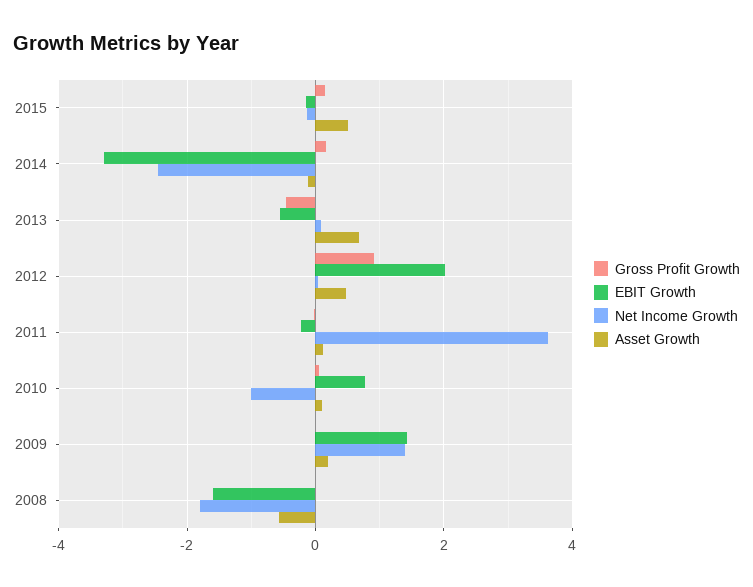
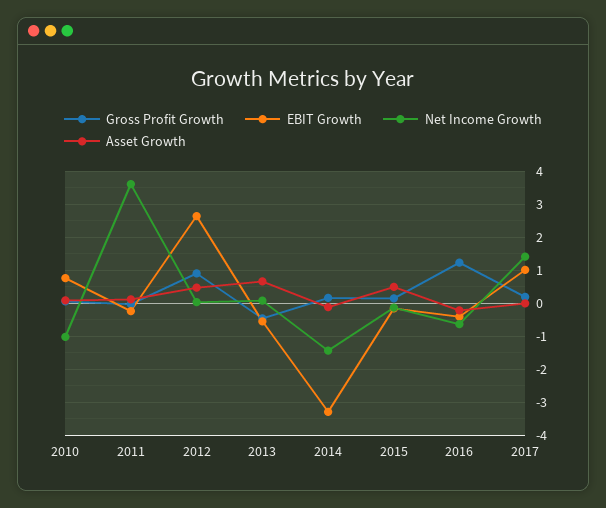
Net Income Growth, 2014: -2.4 -> -1.4
EBIT Growth, 2012: 2 -> 2.6
Gross Profit Growth, 2009: 0 -> none
EBIT Growth, 2009: 1.4 -> none
Net Income Growth, 2009: 1.4 -> none
Asset Growth, 2009: 0.2 -> none
Gross Profit Growth, 2008: 0 -> none
EBIT Growth, 2008: -1.6 -> none
Net Income Growth, 2008: -1.8 -> none
Asset Growth, 2008: -0.6 -> none
Gross Profit Growth, 2016: none -> 1.2
EBIT Growth, 2016: none -> -0.4
Net Income Growth, 2016: none -> -0.6
Asset Growth, 2016: none -> -0.2
Gross Profit Growth, 2017: none -> 0.2
EBIT Growth, 2017: none -> 1
Net Income Growth, 2017: none -> 1.4
Asset Growth, 2017: none -> 0

